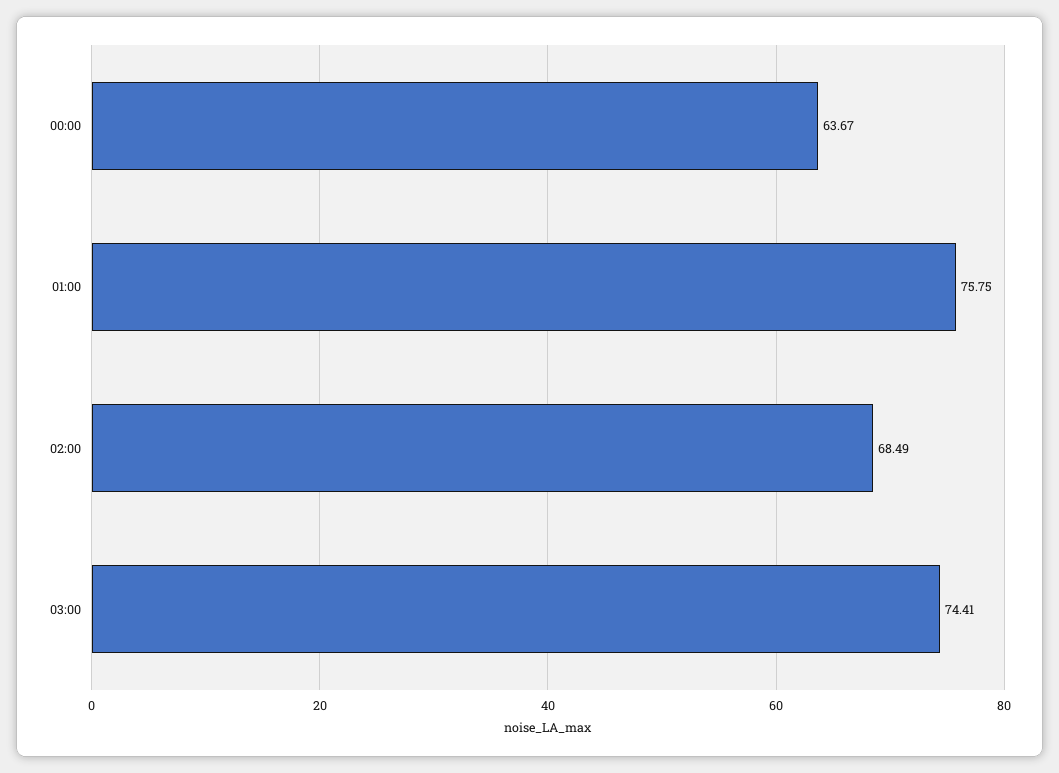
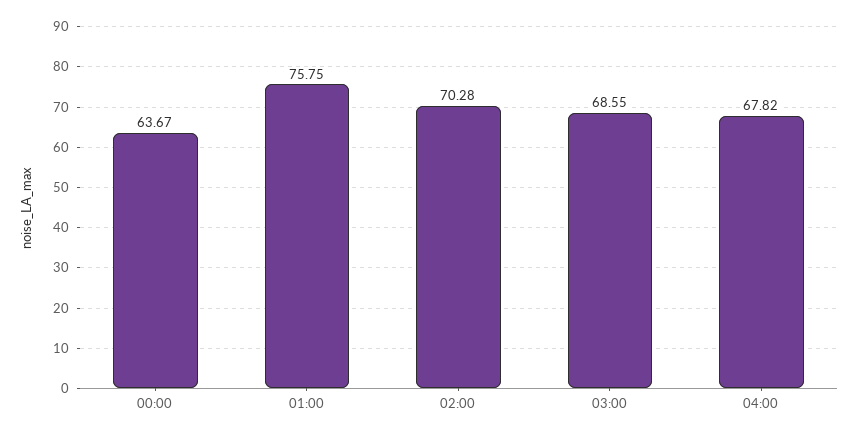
02:00: 68.49 -> 70.28
03:00: 74.41 -> 68.55
04:00: none -> 67.82

